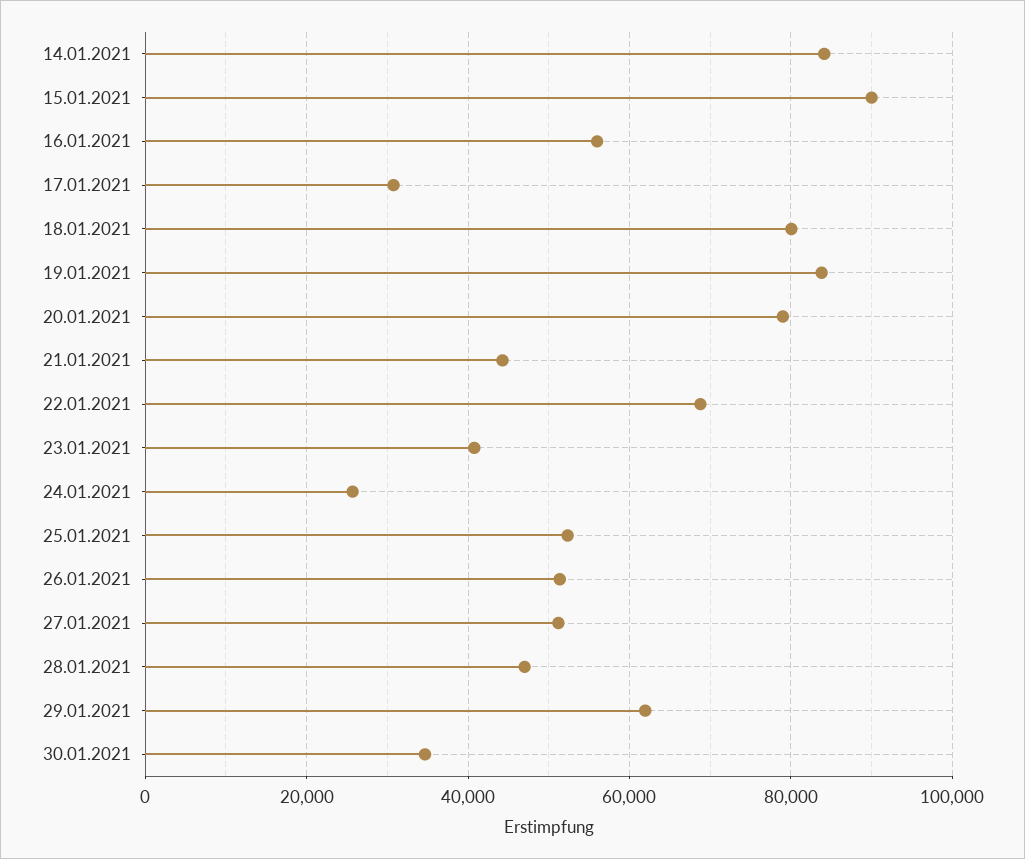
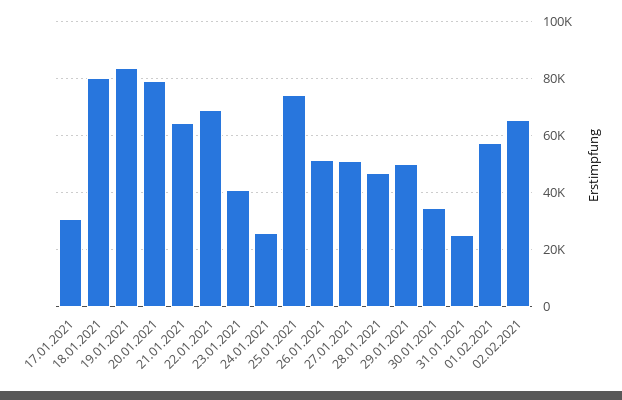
14.01.2021: 84000 -> none
15.01.2021: 90000 -> none
16.01.2021: 56000 -> none
21.01.2021: 44000 -> 65000
25.01.2021: 52000 -> 75000
29.01.2021: 62000 -> 50000
31.01.2021: none -> 25000
01.02.2021: none -> 57500
02.02.2021: none -> 65000

